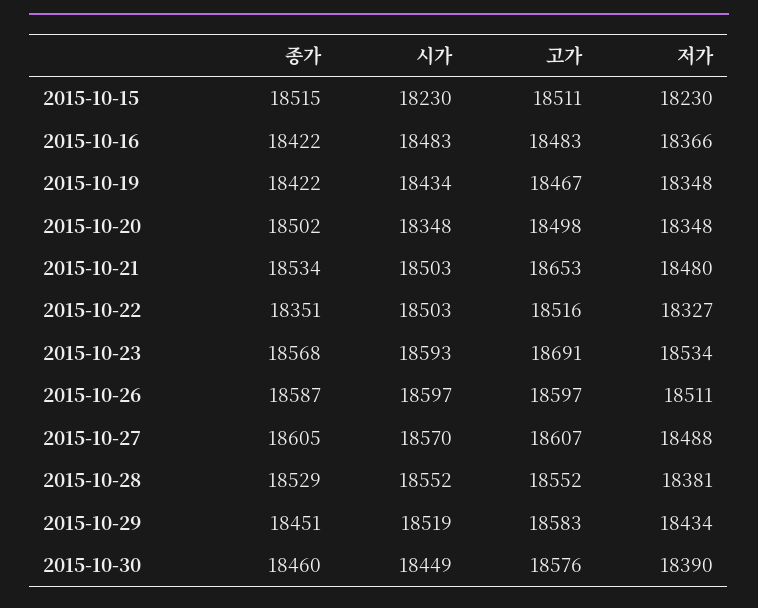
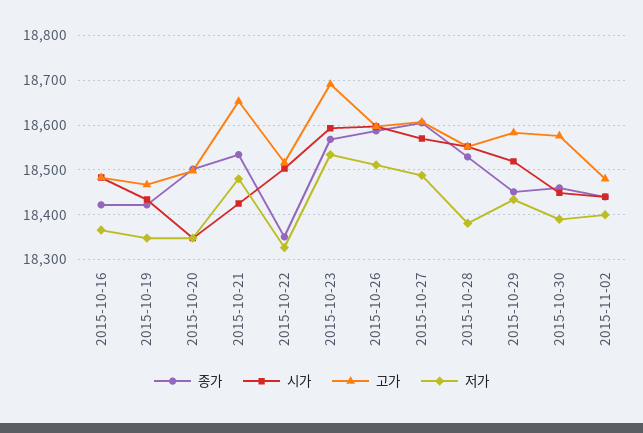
종가, 2015-10-15: 18515 -> none
시가, 2015-10-15: 18230 -> none
고가, 2015-10-15: 18511 -> none
저가, 2015-10-15: 18230 -> none
시가, 2015-10-21: 18503 -> 18420
종가, 2015-11-02: none -> 18440
시가, 2015-11-02: none -> 18440
고가, 2015-11-02: none -> 18480
저가, 2015-11-02: none -> 18400

